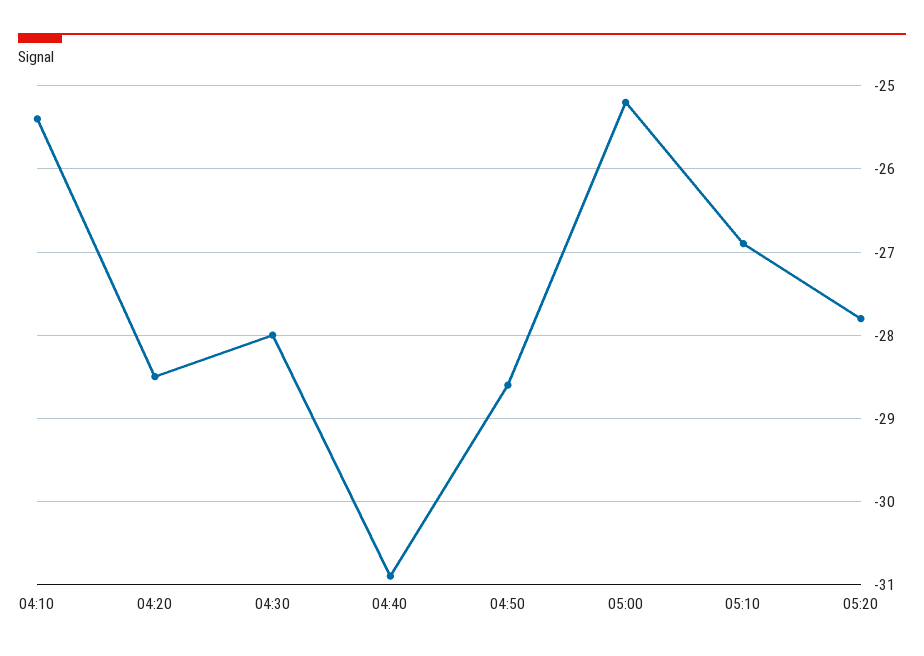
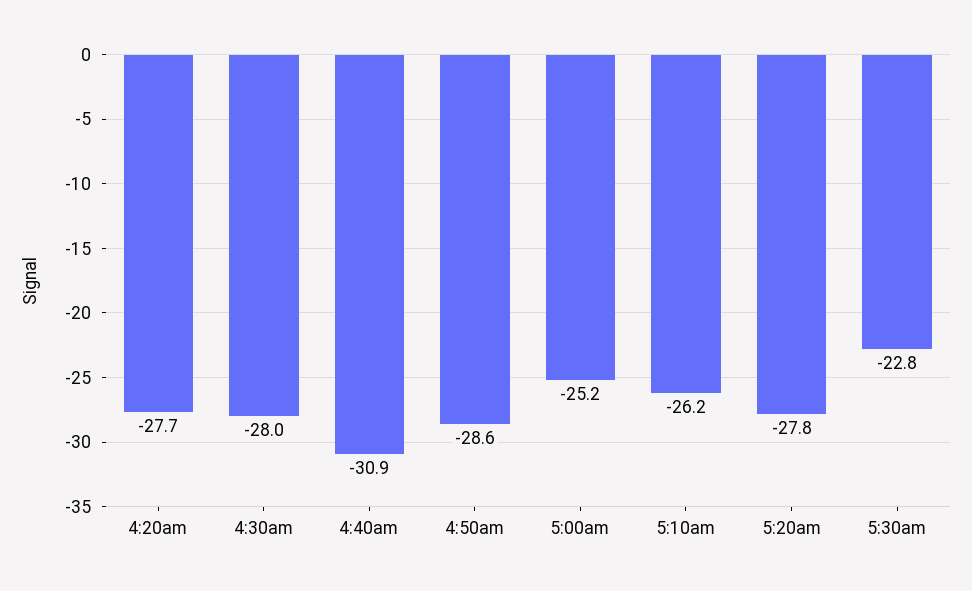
04:10: -25.4 -> none
04:20: -28.5 -> -27.7
05:10: -26.9 -> -26.2
5:30am: none -> -22.8

